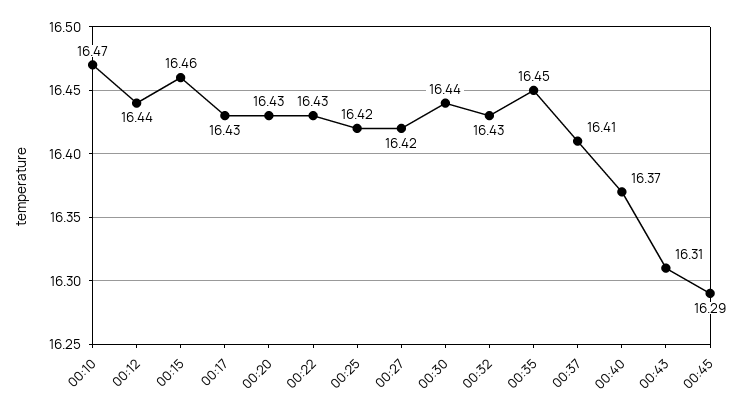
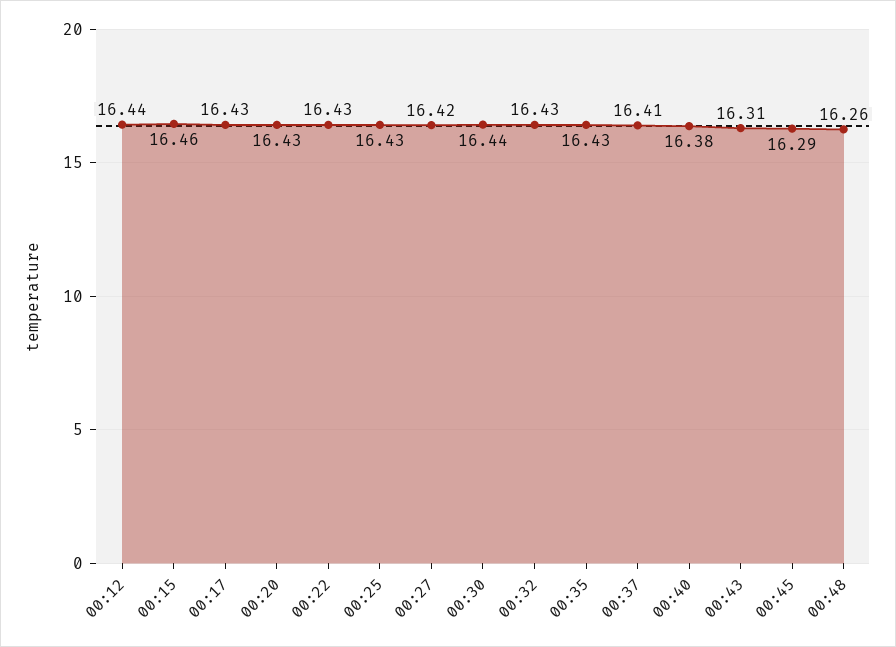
00:10: 16.47 -> none
00:25: 16.42 -> 16.43
00:35: 16.45 -> 16.43
00:40: 16.37 -> 16.38
00:48: none -> 16.26

